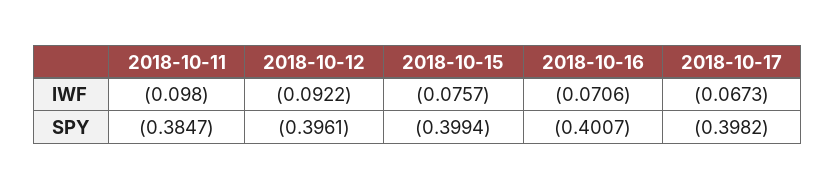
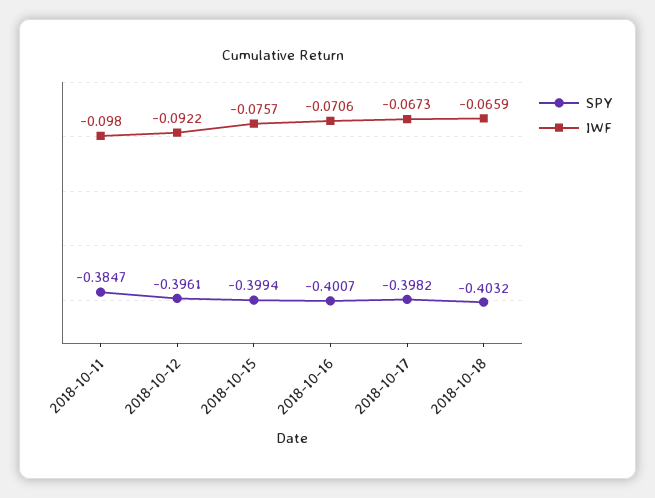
SPY, 2018-10-18: none -> -0.4032
IWF, 2018-10-18: none -> -0.0659

